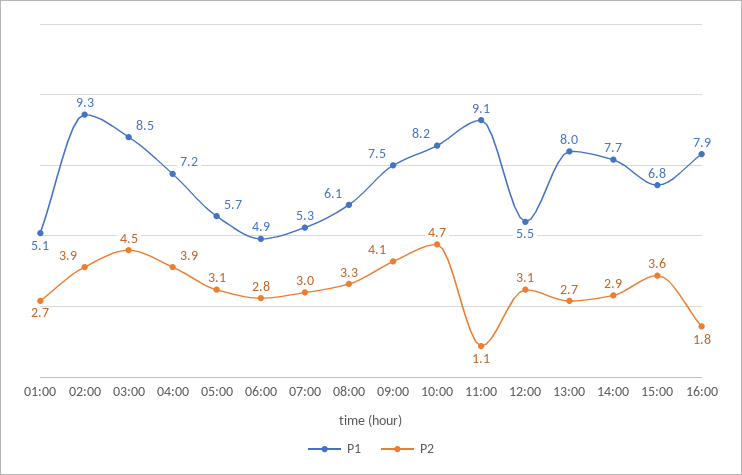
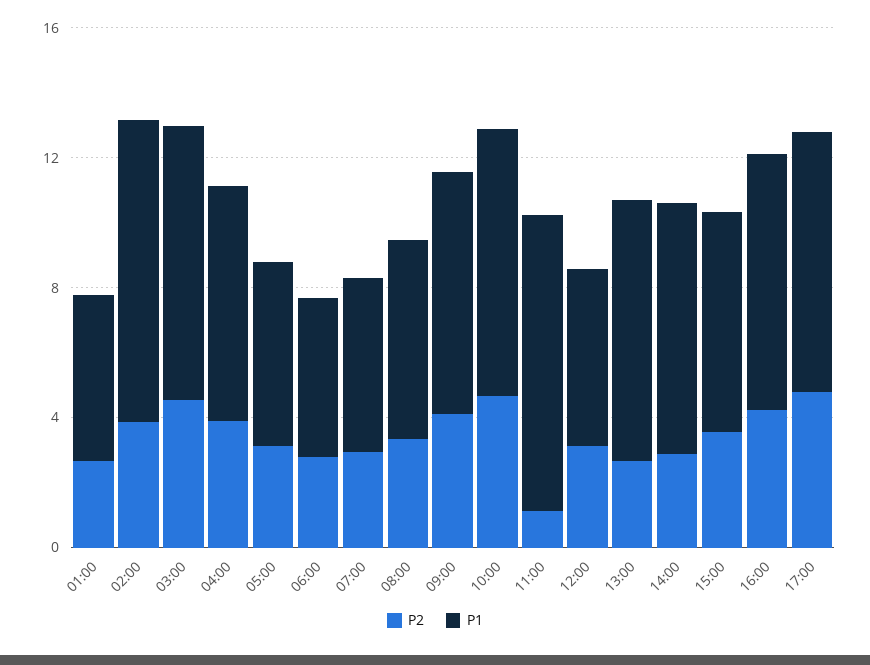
P2, 16:00: 1.8 -> 4
P2, 17:00: none -> 5
P1, 17:00: none -> 8

